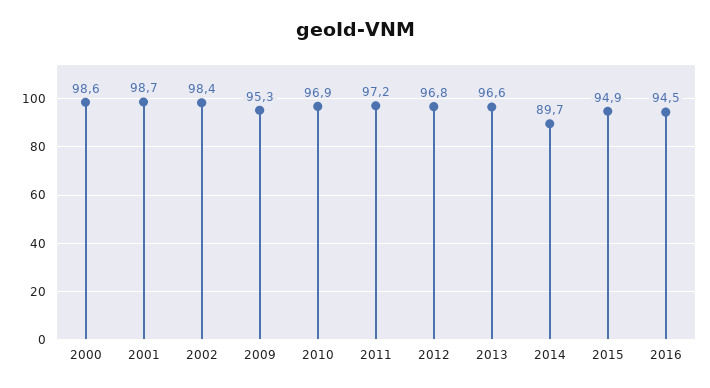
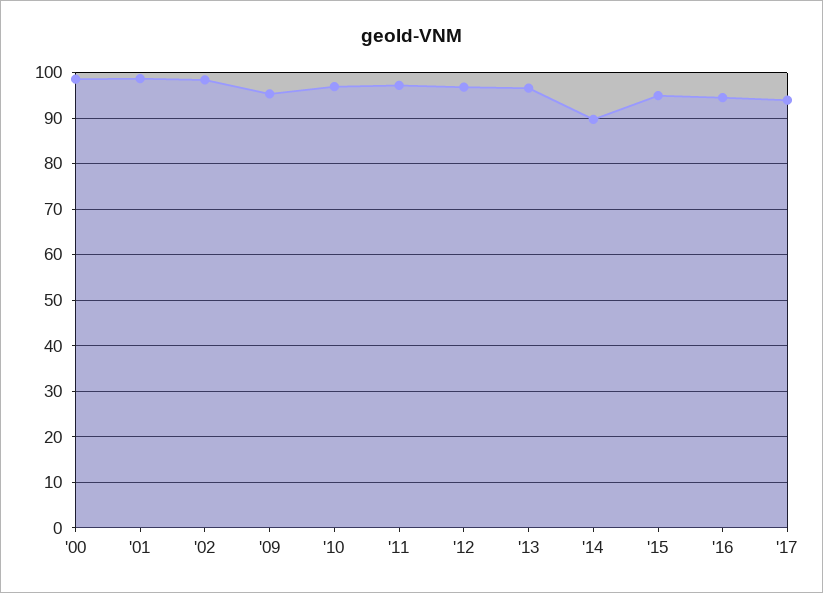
'17: none -> 94

